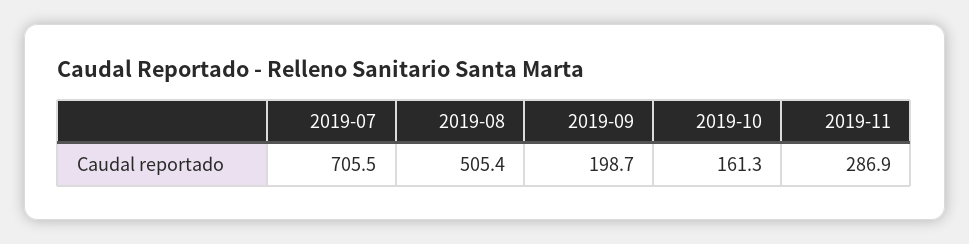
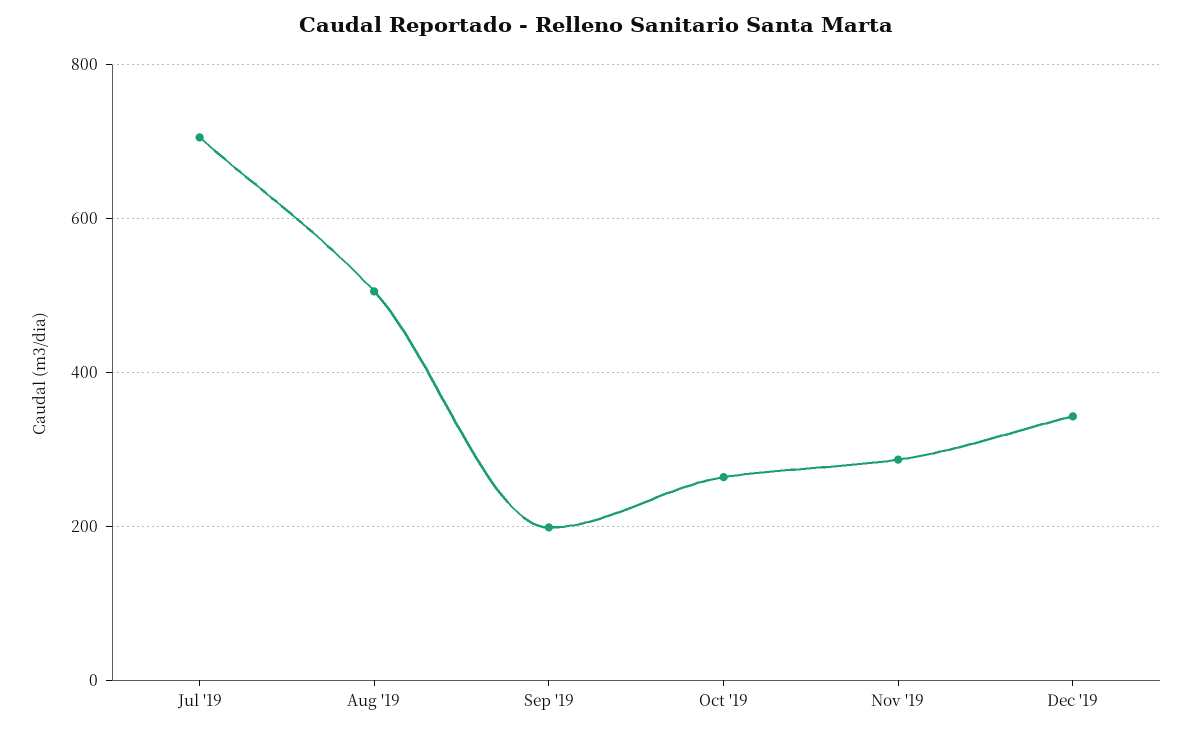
2019-10: 161.3 -> 260
Dec '19: none -> 340

